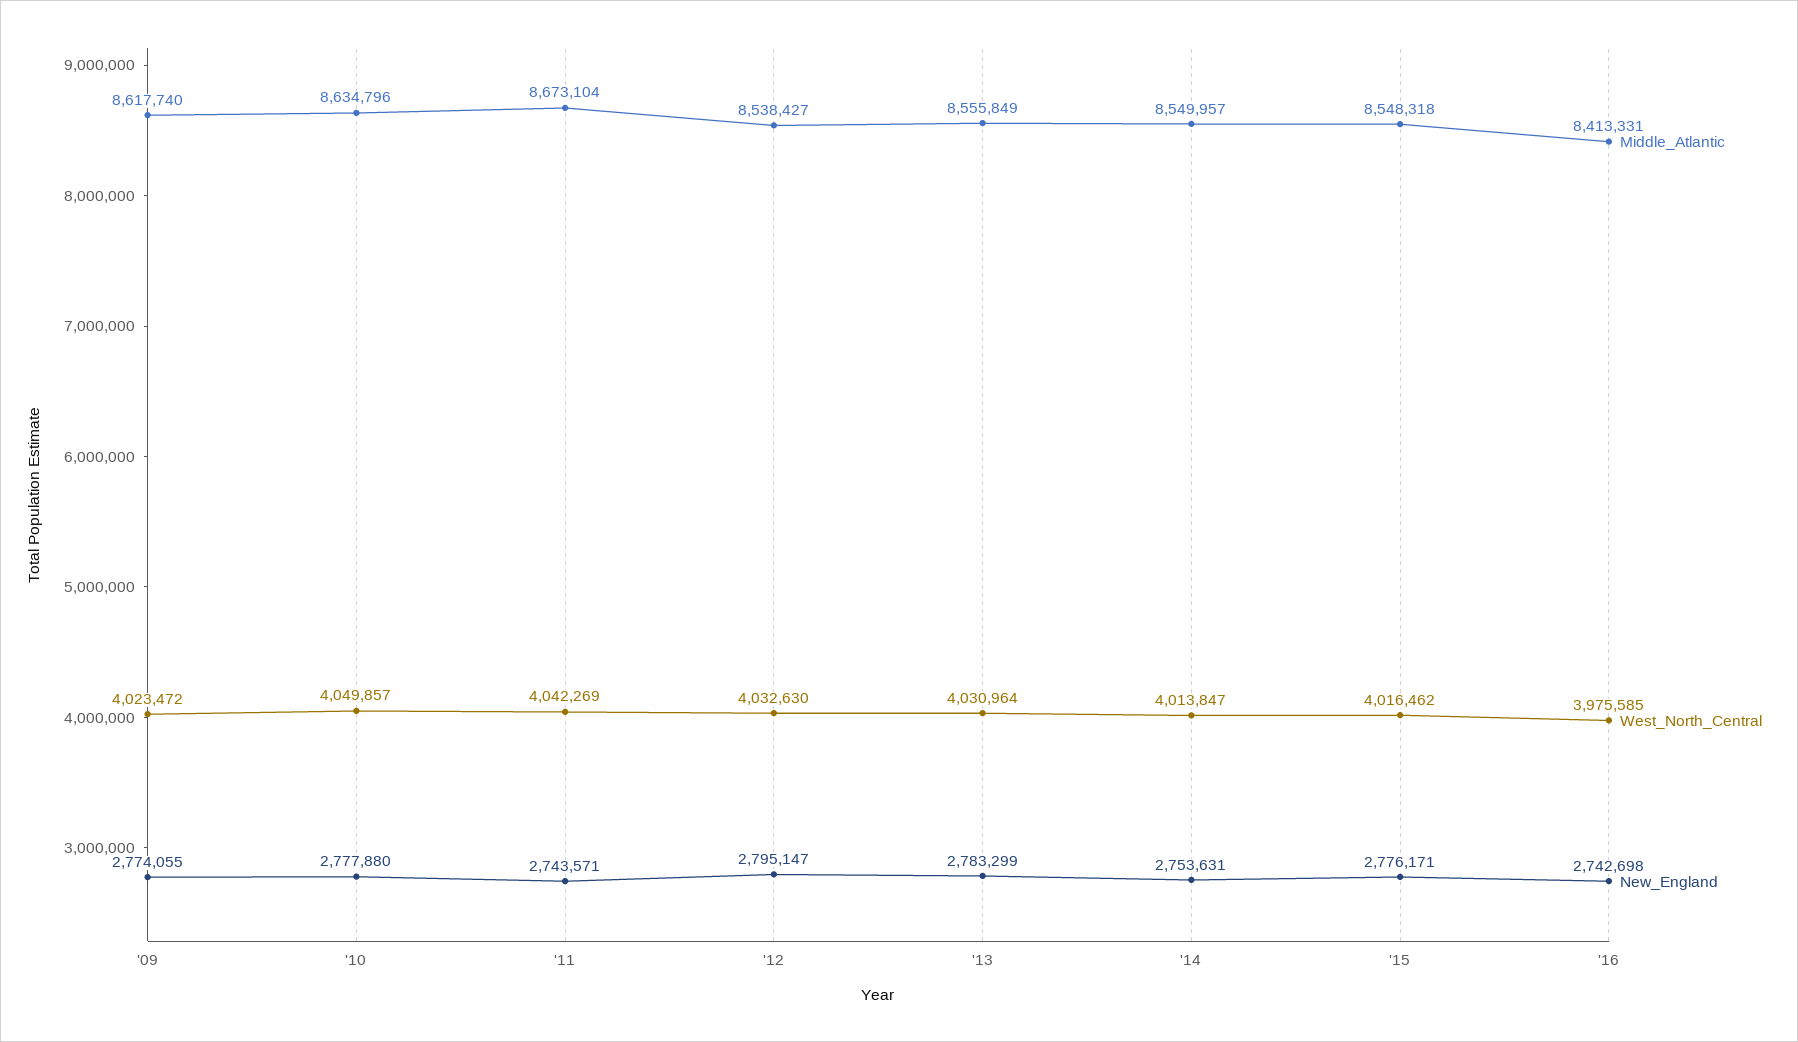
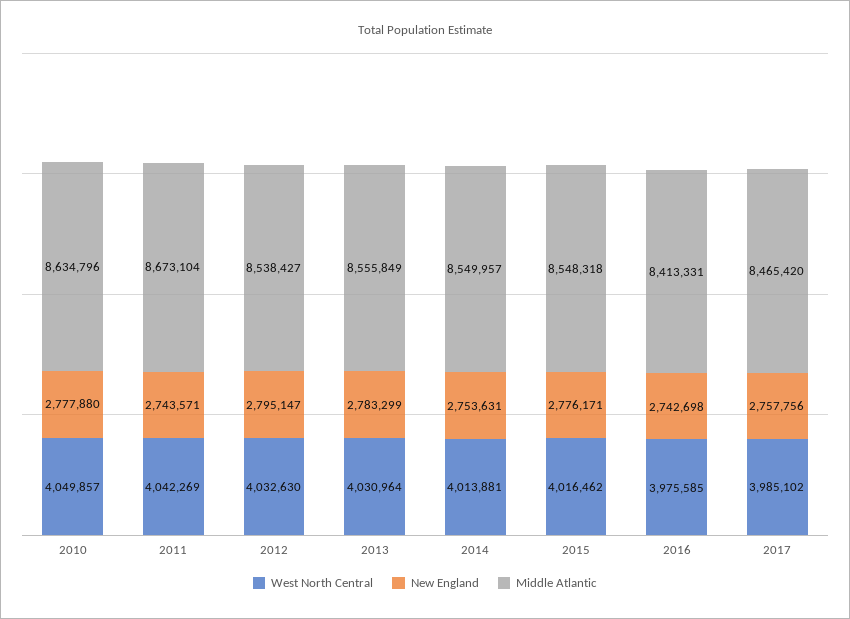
Middle_Atlantic, '09: 8617740 -> none
West_North_Central, '09: 4023472 -> none
New_England, '09: 2774055 -> none
West_North_Central, '14: 4013847 -> 4013881
West_North_Central, 2017: none -> 3985102
New_England, 2017: none -> 2757756
Middle_Atlantic, 2017: none -> 8465420

